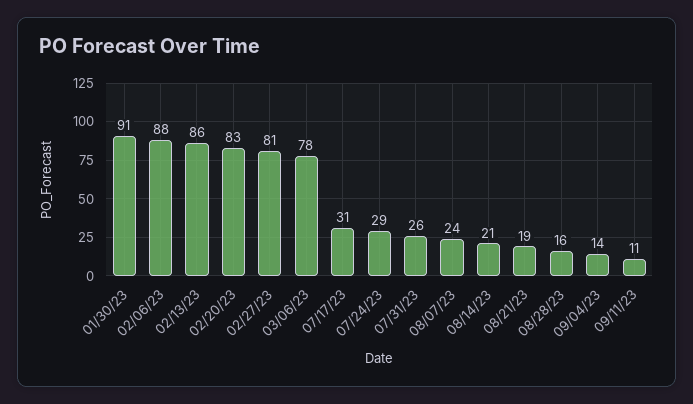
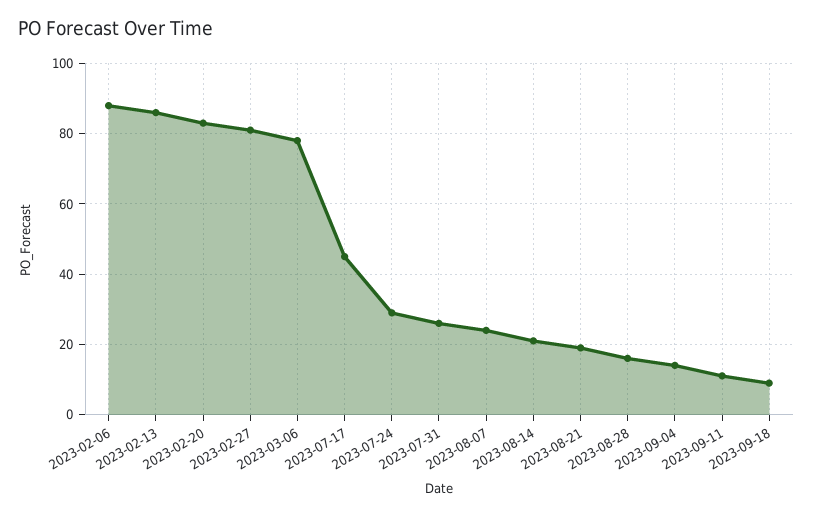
01/30/23: 91 -> none
07/17/23: 31 -> 45
2023-09-18: none -> 10

